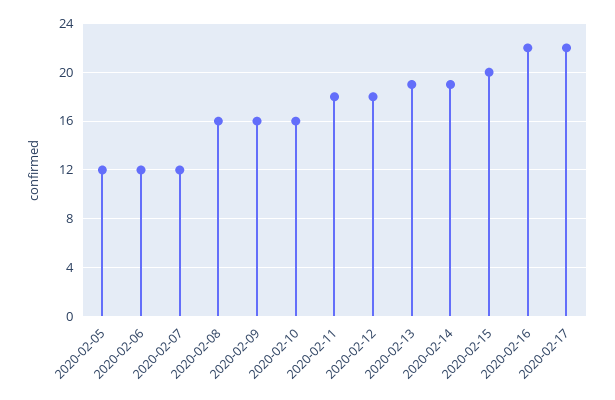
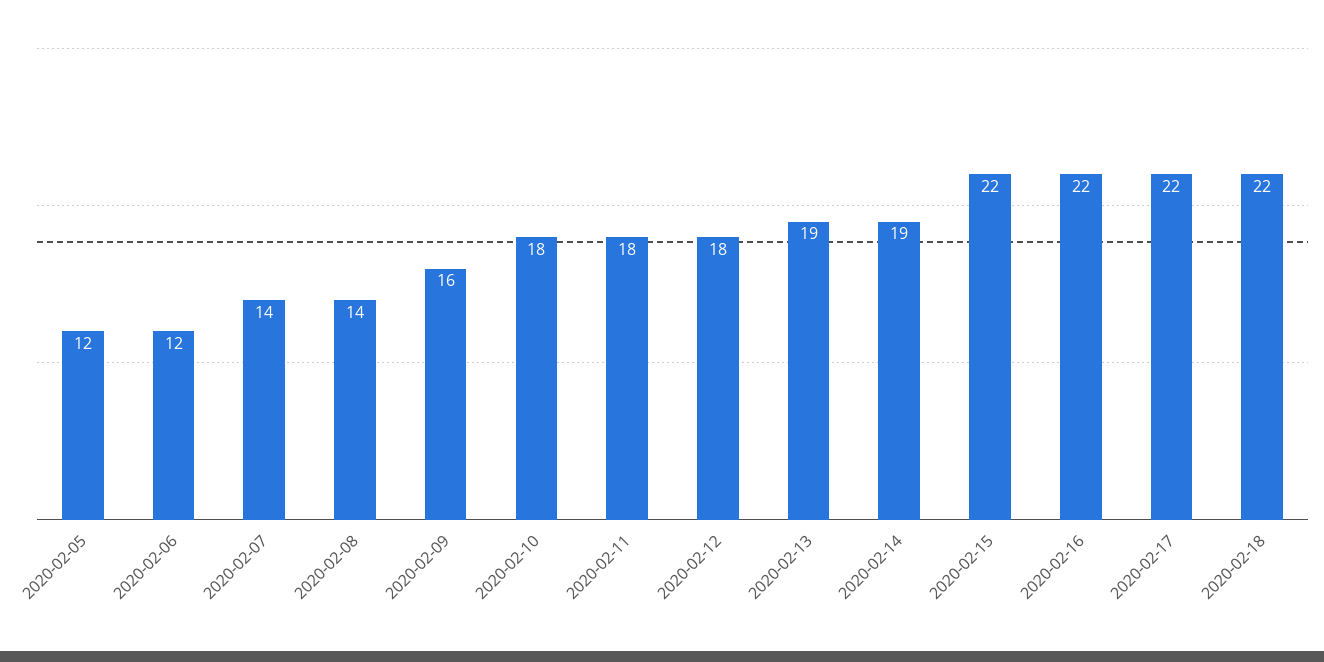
2020-02-07: 12 -> 14
2020-02-08: 16 -> 14
2020-02-10: 16 -> 18
2020-02-15: 20 -> 22
2020-02-18: none -> 22

